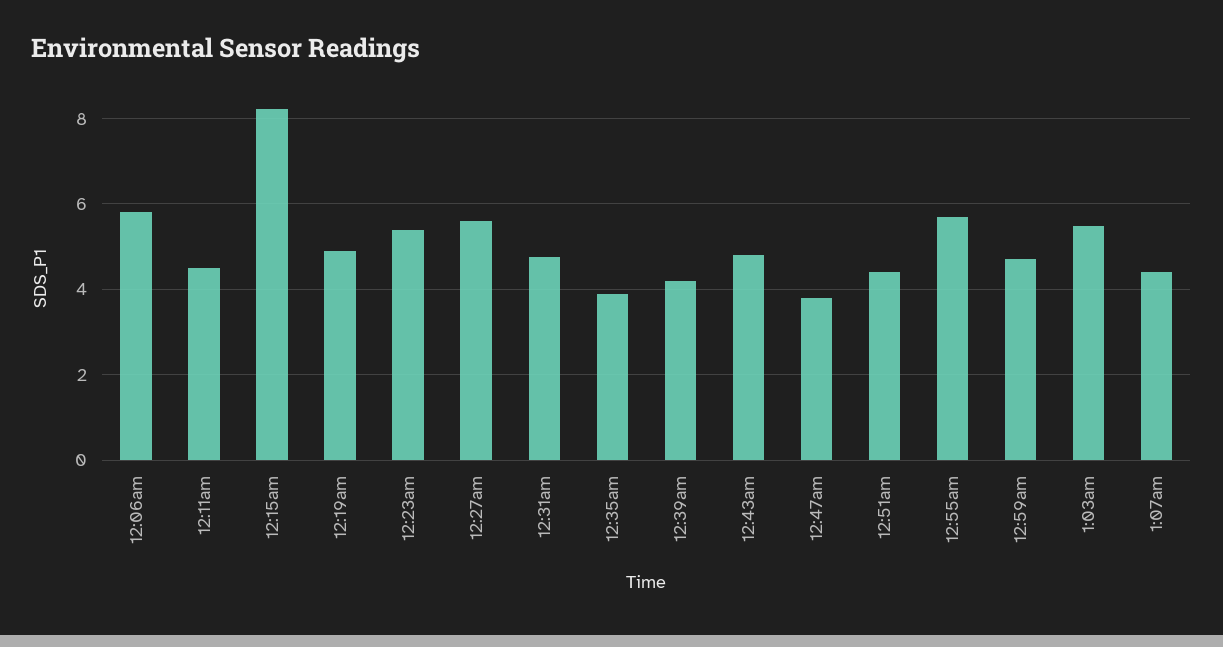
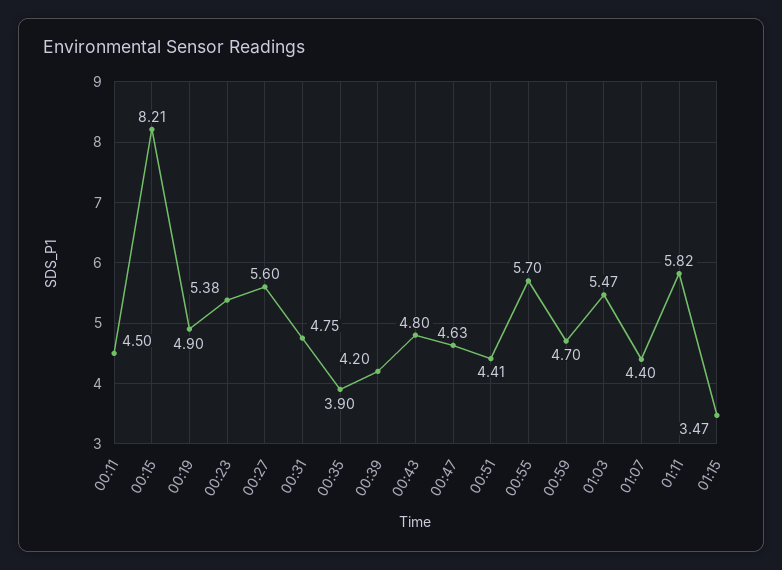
12:06am: 5.8 -> none
12:47am: 3.8 -> 4.63
01:11: none -> 5.82
01:15: none -> 3.47

